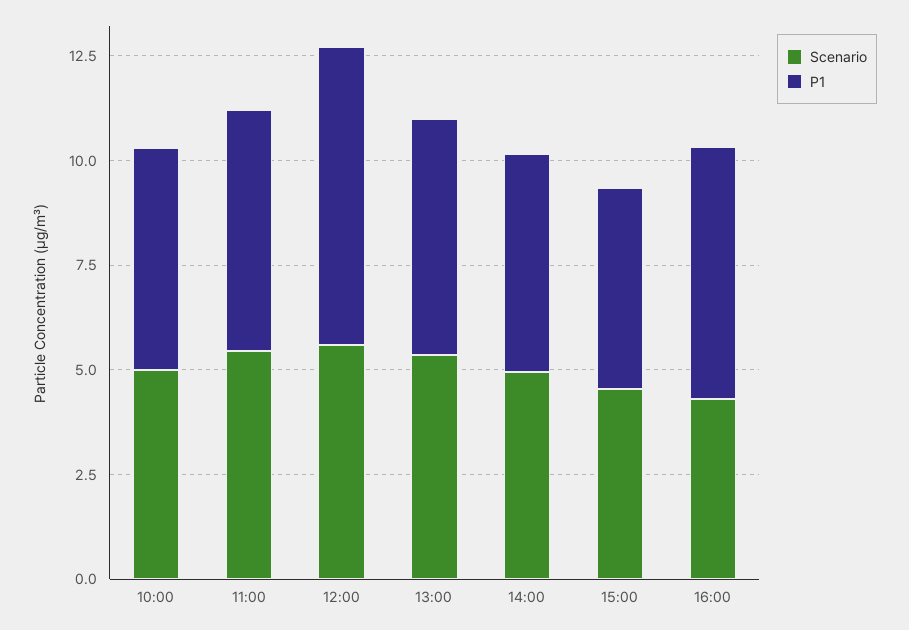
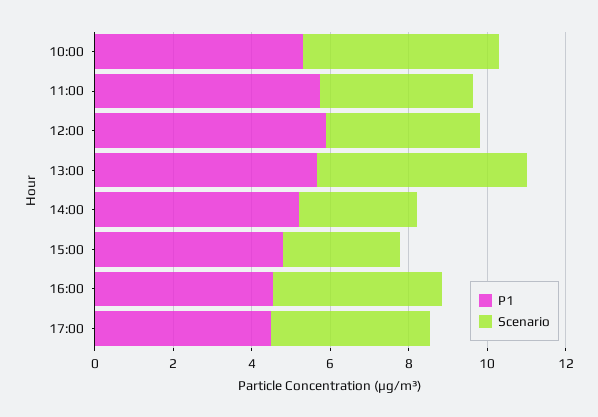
Scenario, 11:00: 5.5 -> 4
Scenario, 12:00: 5.5 -> 4
P1, 12:00: 7 -> 6
Scenario, 14:00: 5 -> 3
Scenario, 15:00: 4.5 -> 3
P1, 16:00: 6 -> 4.5
P1, 17:00: none -> 4.5
Scenario, 17:00: none -> 4

